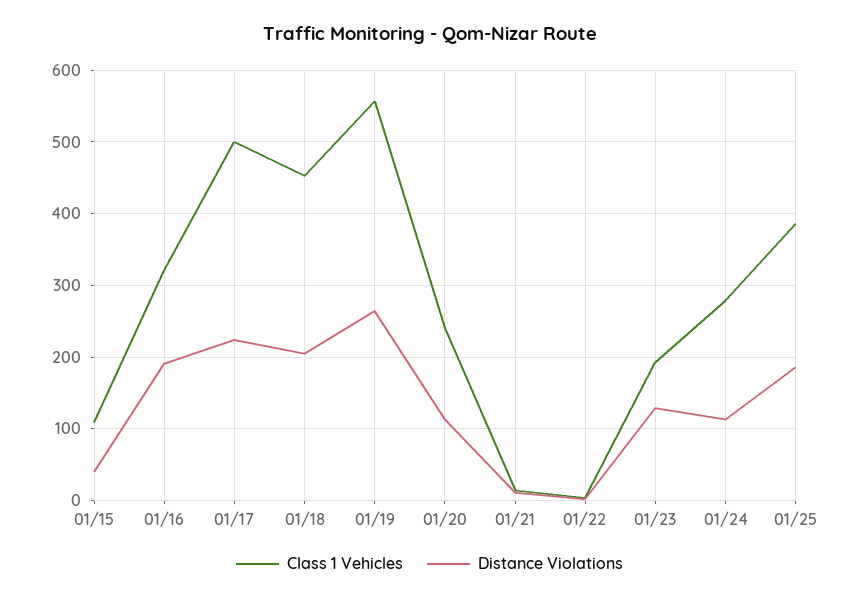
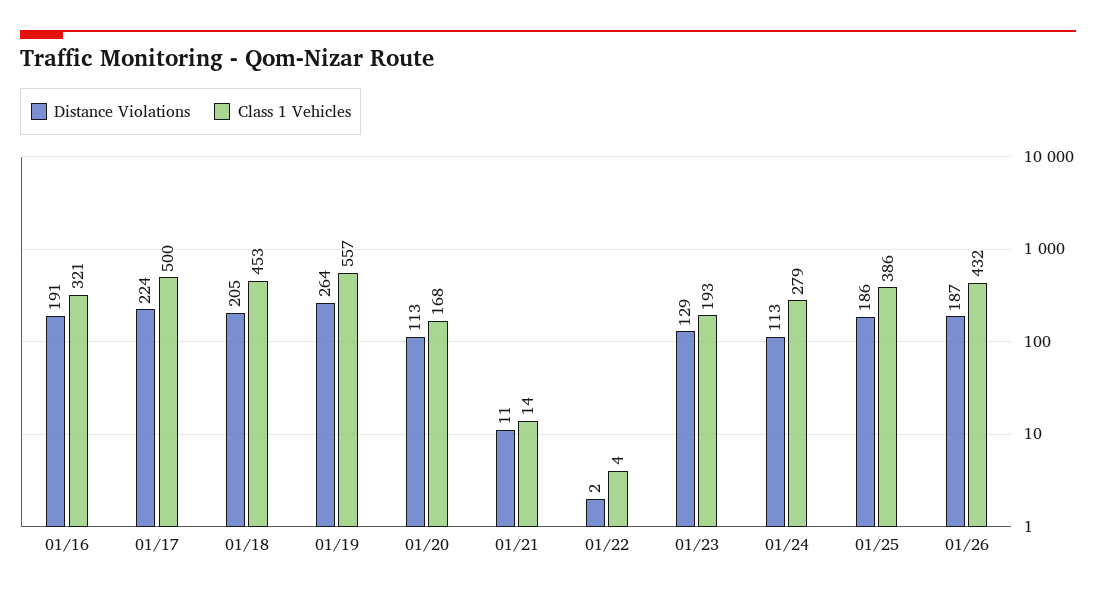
Class 1 Vehicles, 01/15: 110 -> none
Distance Violations, 01/15: 40 -> none
Class 1 Vehicles, 01/20: 240 -> 168
Distance Violations, 01/26: none -> 187
Class 1 Vehicles, 01/26: none -> 432

